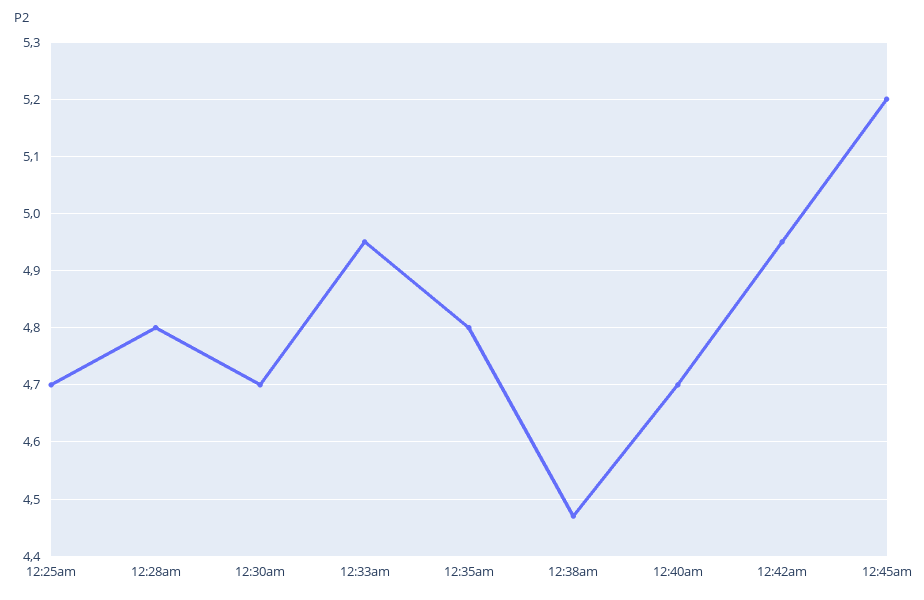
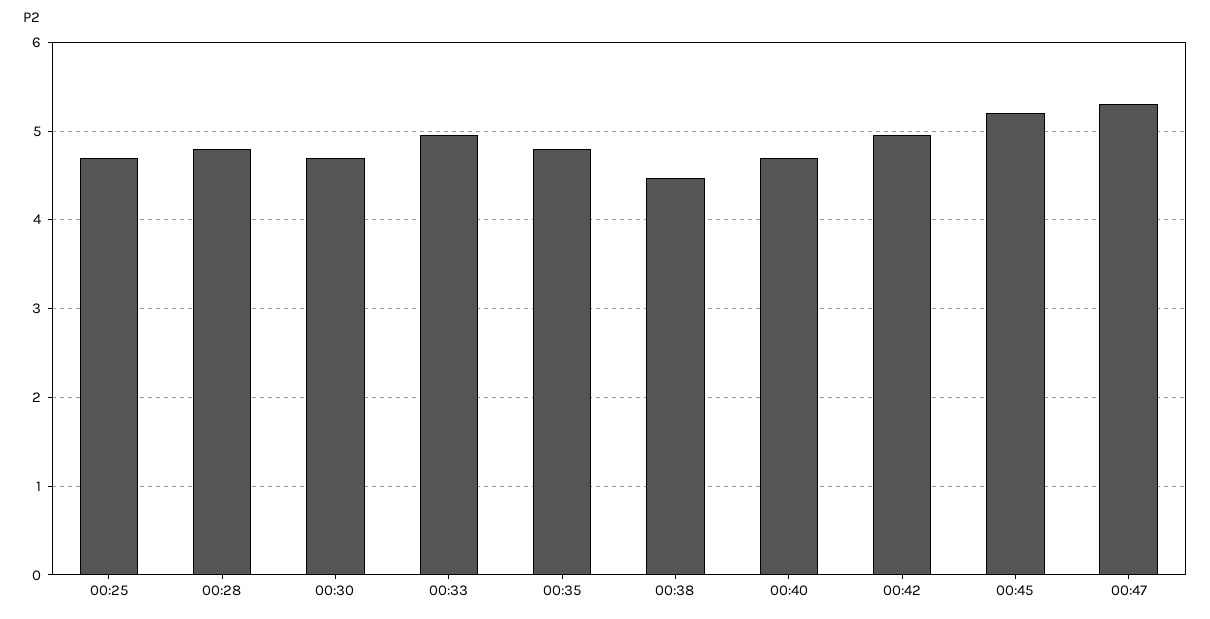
00:47: none -> 5.3

